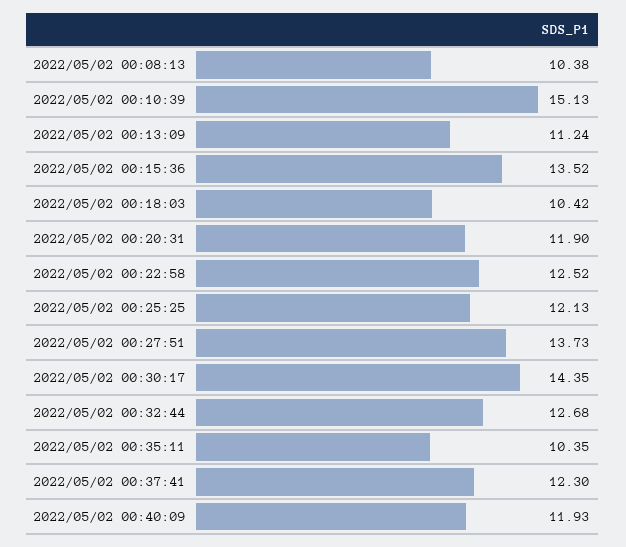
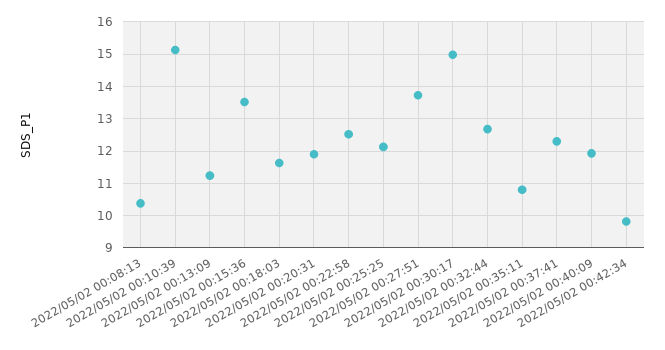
2022/05/02 00:18:03: 10.42 -> 11.6
2022/05/02 00:30:17: 14.35 -> 15
2022/05/02 00:35:11: 10.35 -> 10.8
2022/05/02 00:42:34: none -> 9.8

